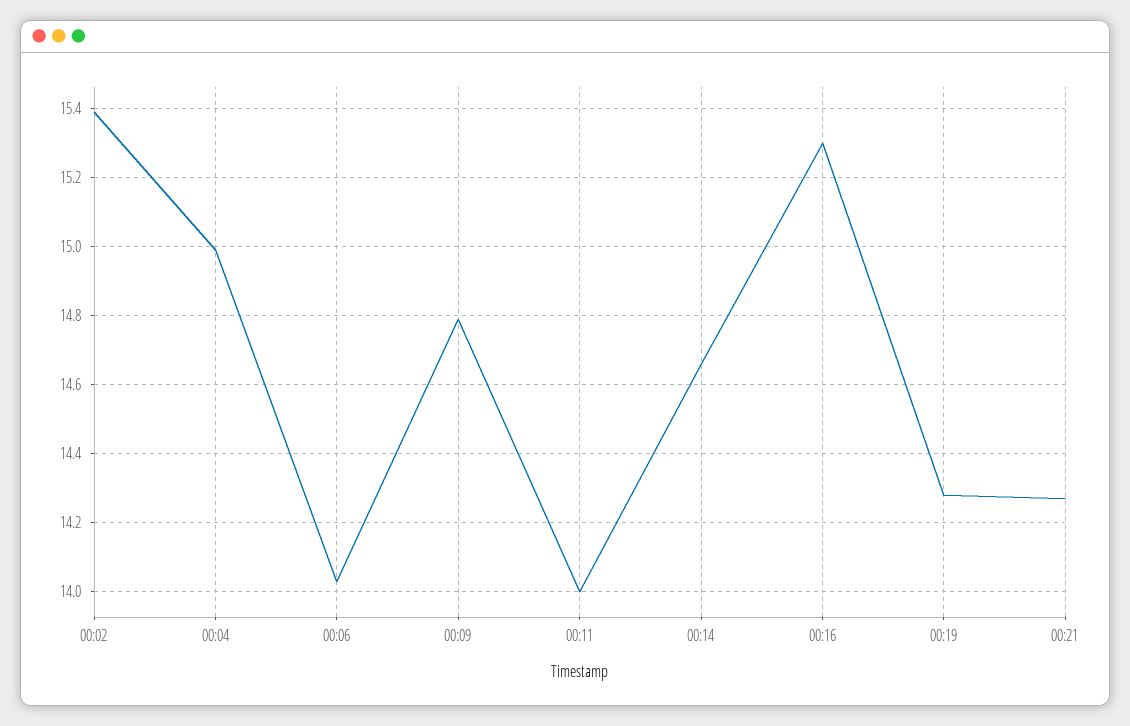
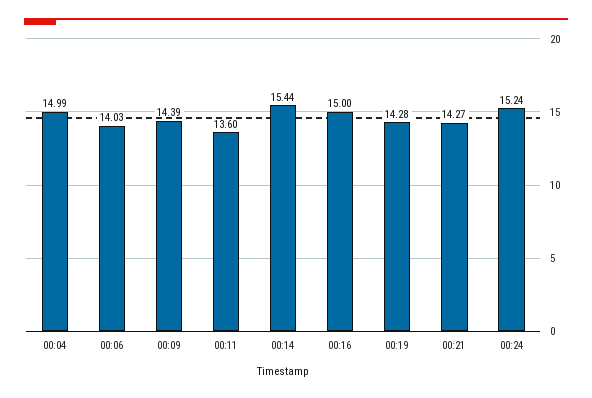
00:02: 15.4 -> none
00:09: 14.8 -> 14.39
00:11: 14 -> 13.6
00:14: 14.65 -> 15.44
00:16: 15.3 -> 15
00:24: none -> 15.24

